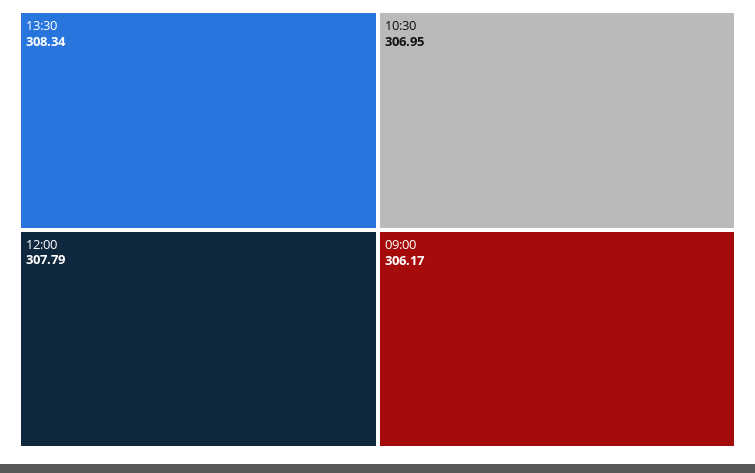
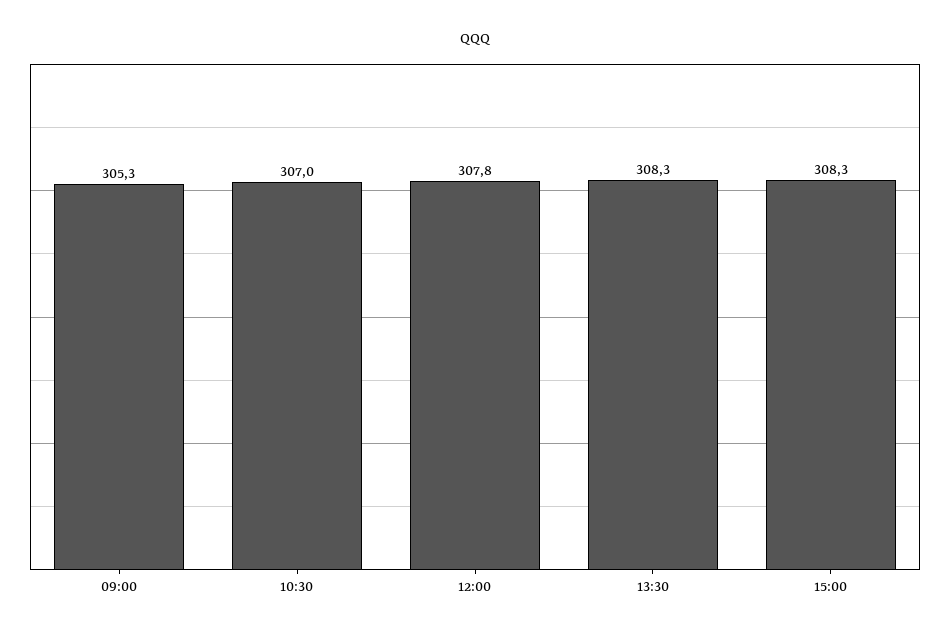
09:00: 306.17 -> 305.3
15:00: none -> 308.3

